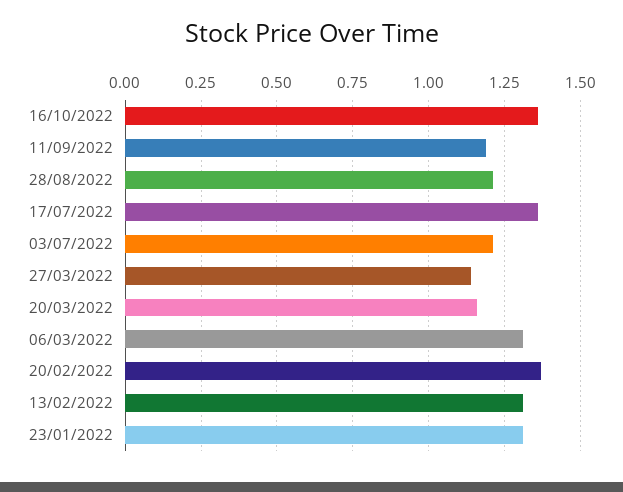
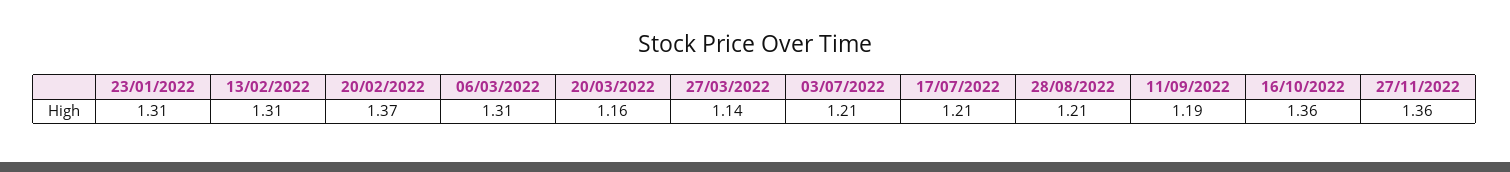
17/07/2022: 1.35 -> 1.21
27/11/2022: none -> 1.36

